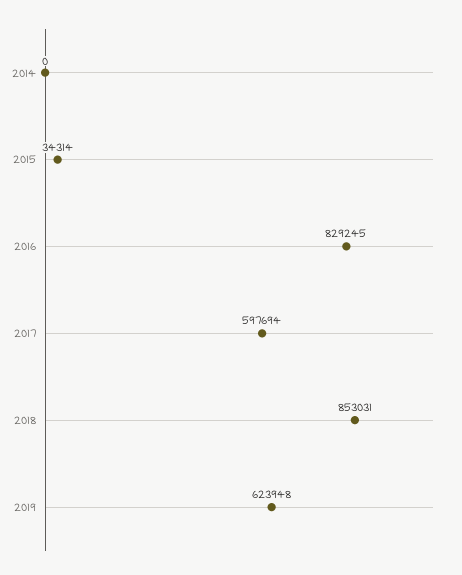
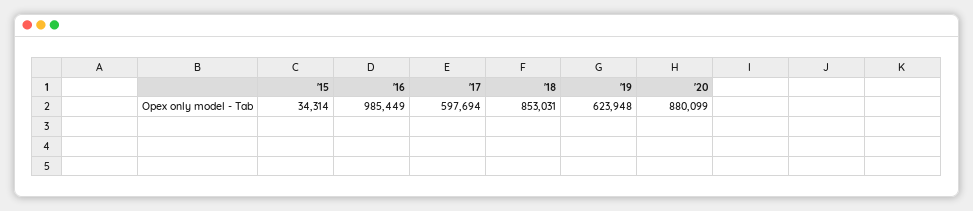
2014: 0 -> none
2016: 829245 -> 985449
'20: none -> 880099

